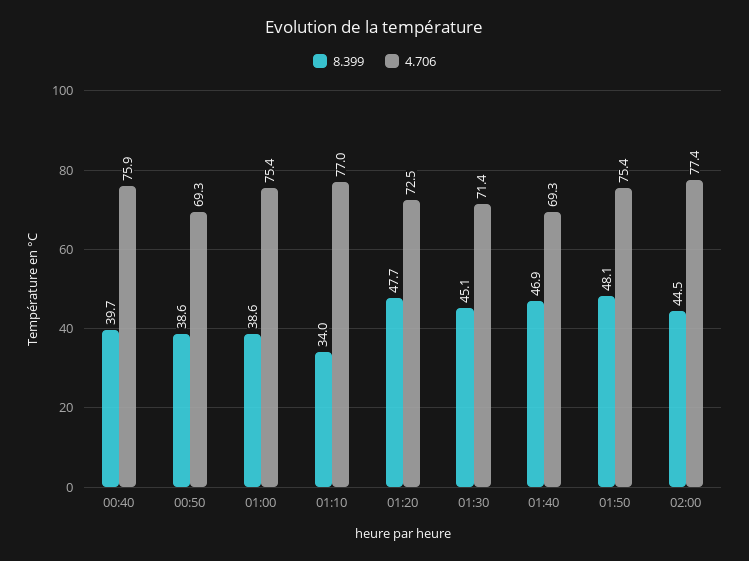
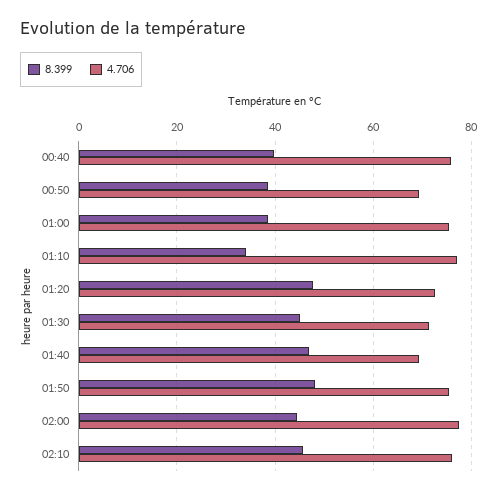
8.399, 02:10: none -> 46
4.706, 02:10: none -> 76

